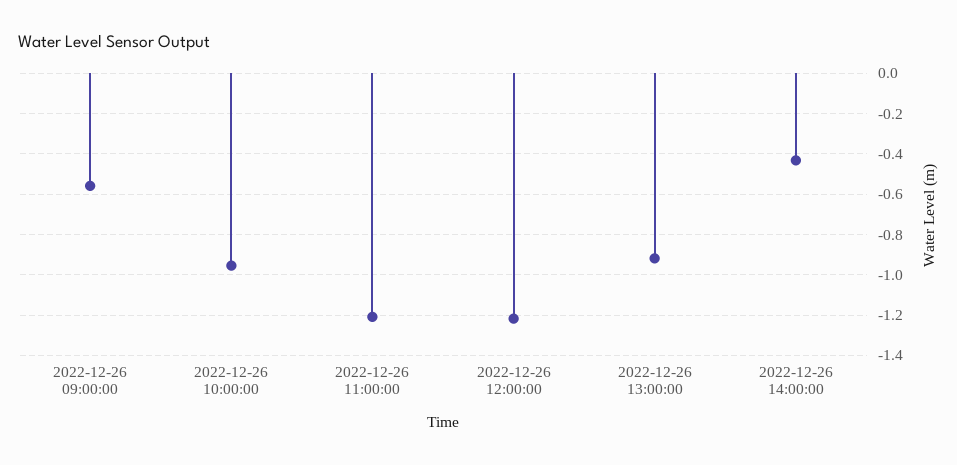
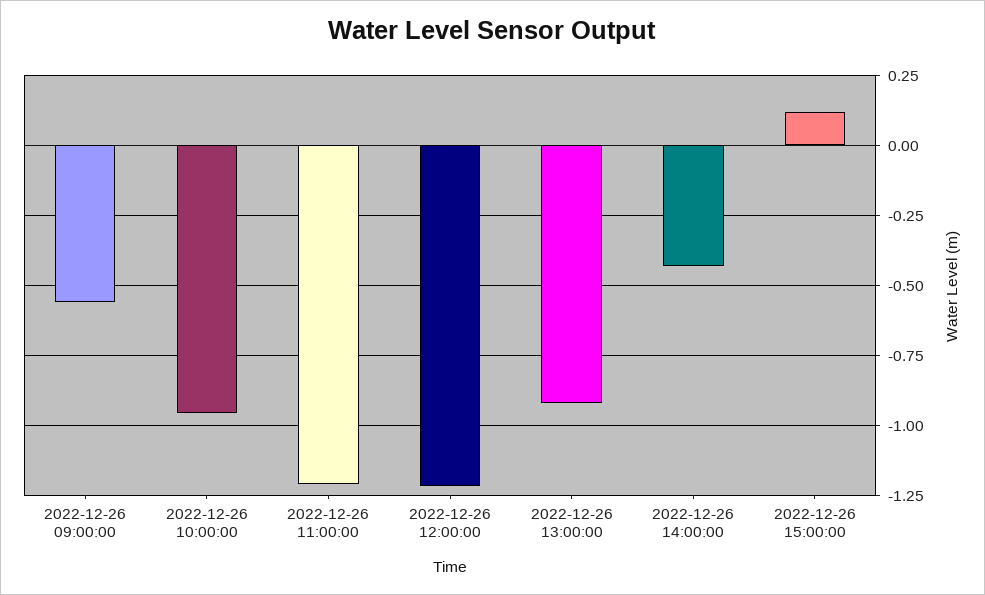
2022-12-26 15:00:00: none -> 0.125

